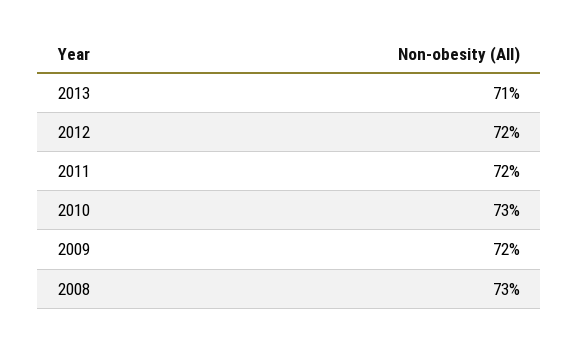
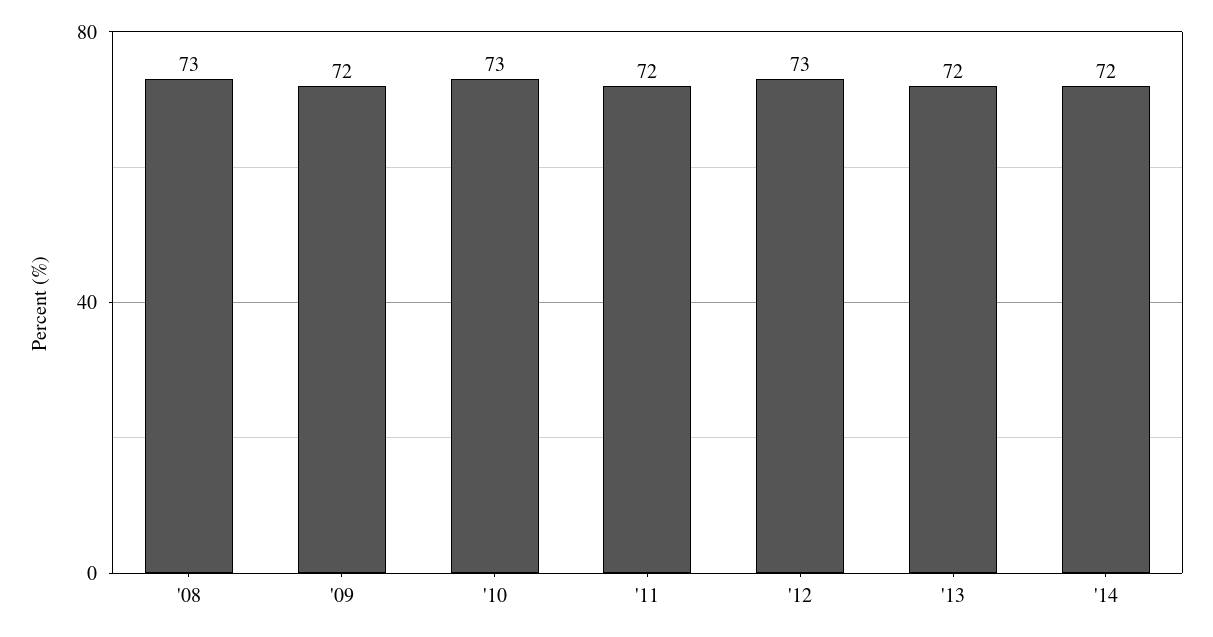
2013: 71 -> 72
2012: 72 -> 73
'14: none -> 72

